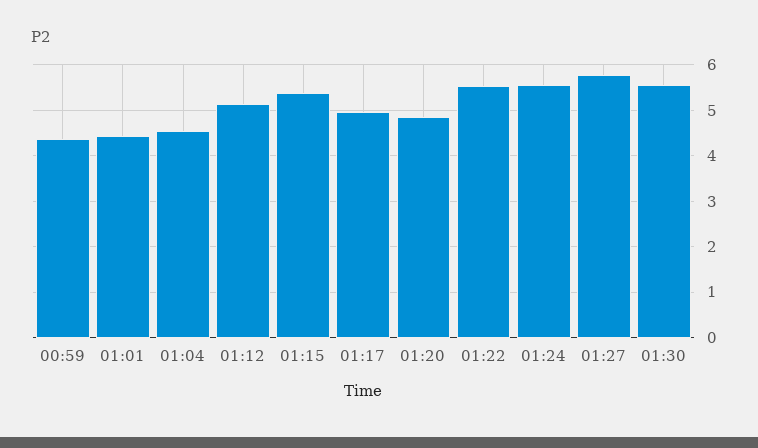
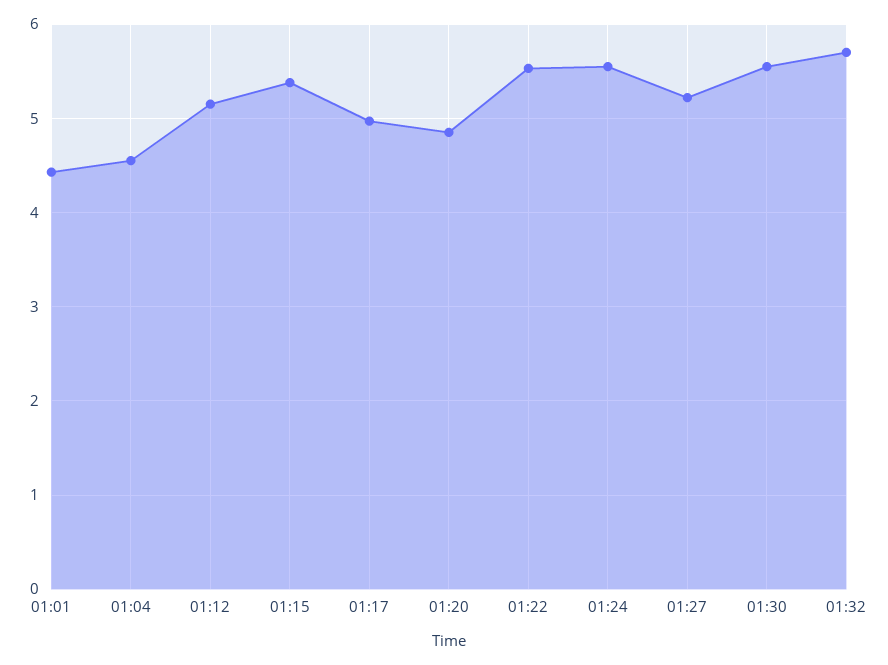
00:59: 4.4 -> none
01:27: 5.8 -> 5.2
01:32: none -> 5.7

